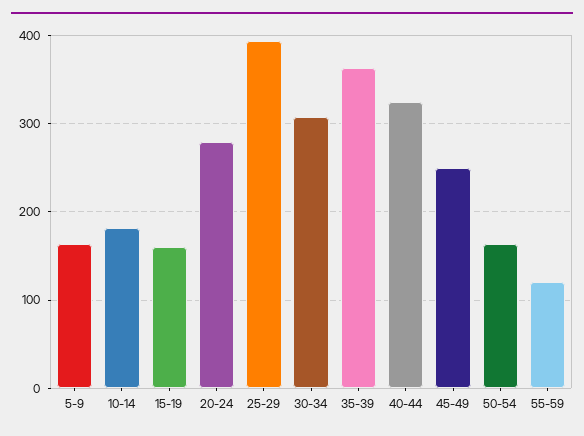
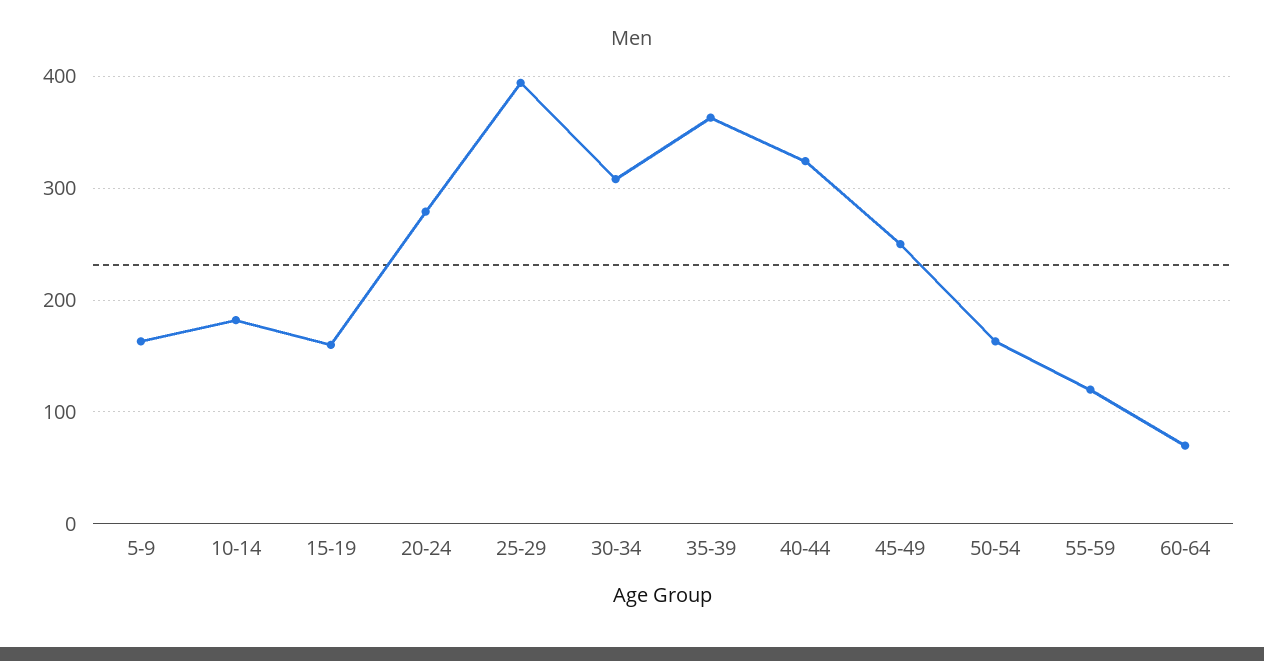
60-64: none -> 70

